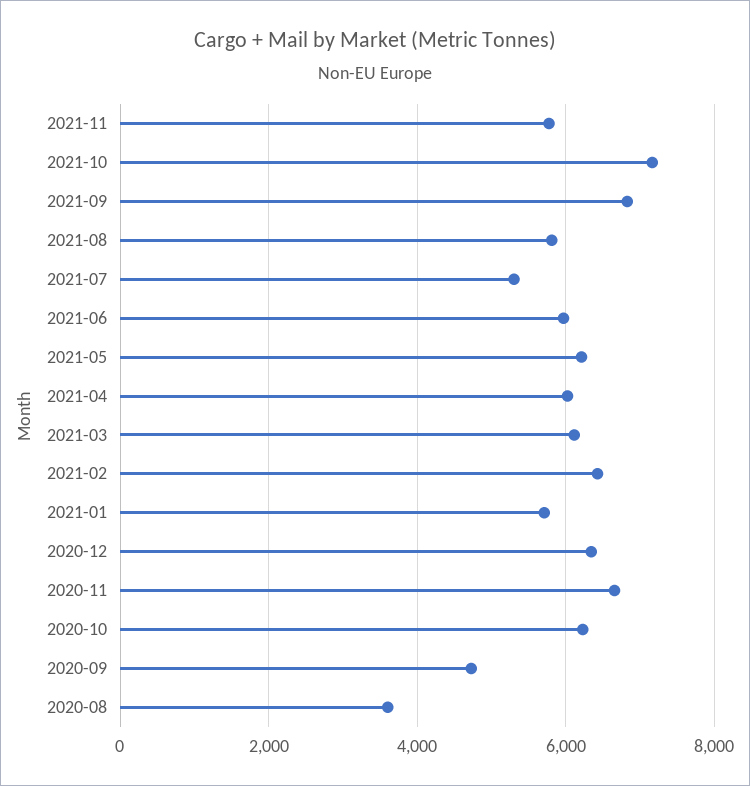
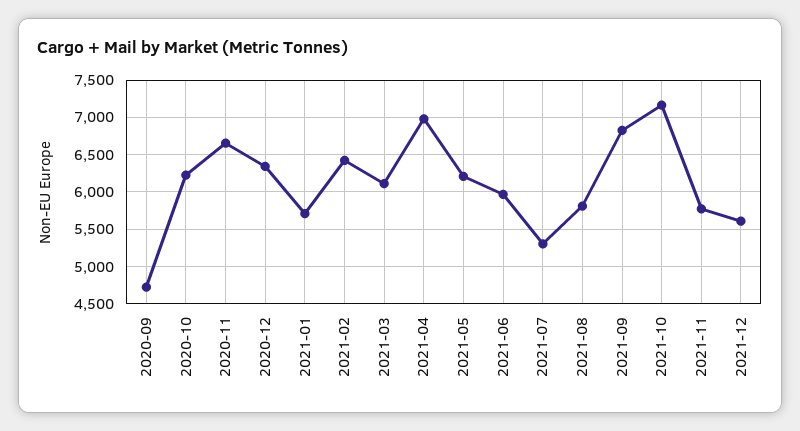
2021-04: 6000 -> 7000
2020-08: 3600 -> none
2021-12: none -> 5600

